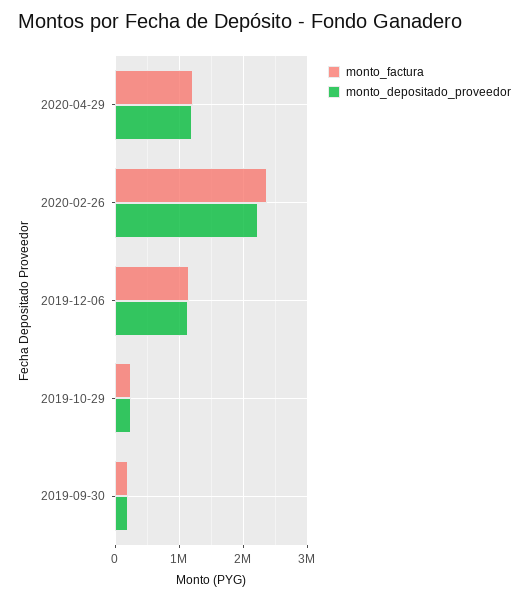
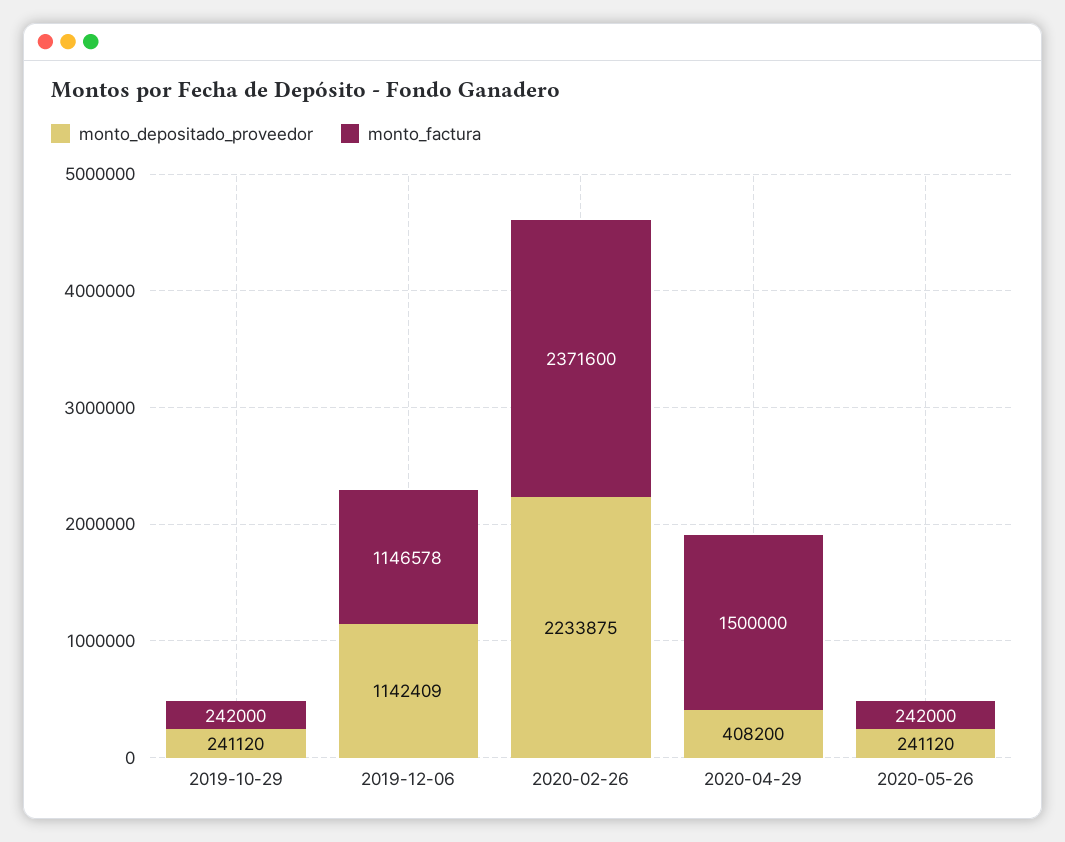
monto_factura, 2020-04-29: 1200000 -> 1500000
monto_depositado_proveedor, 2020-04-29: 1200000 -> 408200
monto_factura, 2019-09-30: 200000 -> none
monto_depositado_proveedor, 2019-09-30: 200000 -> none
monto_depositado_proveedor, 2020-05-26: none -> 241120
monto_factura, 2020-05-26: none -> 242000

